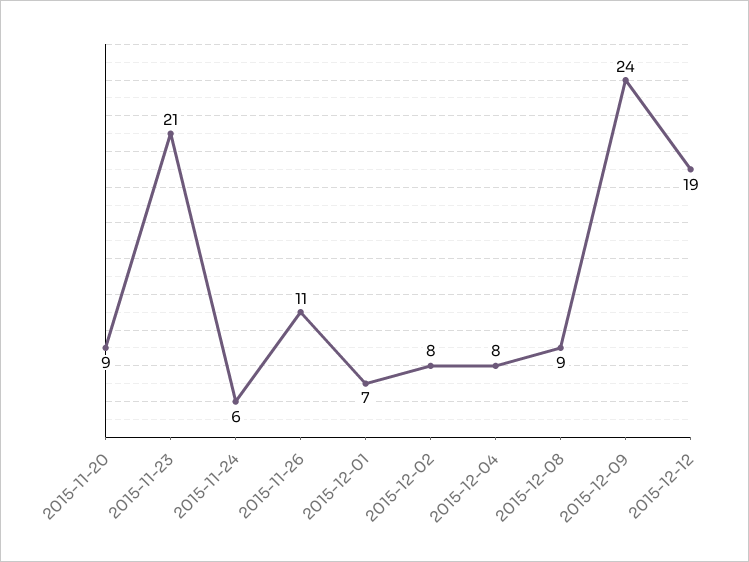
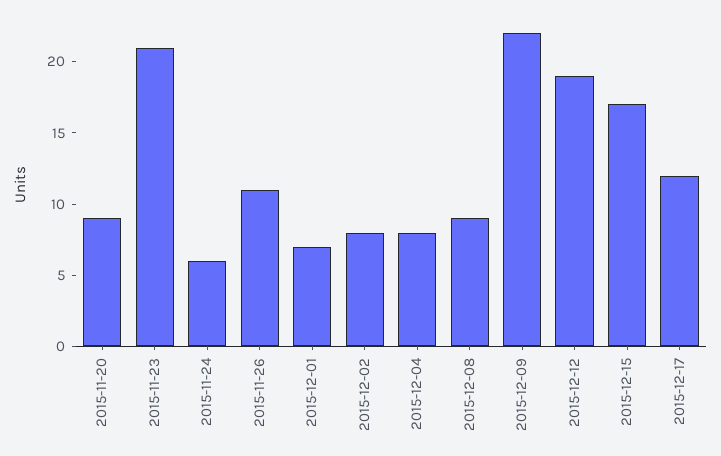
2015-12-09: 24 -> 22
2015-12-15: none -> 17
2015-12-17: none -> 12

